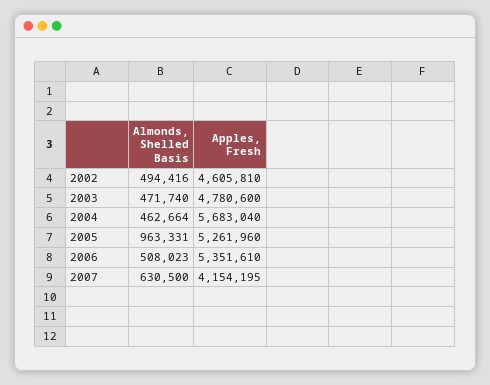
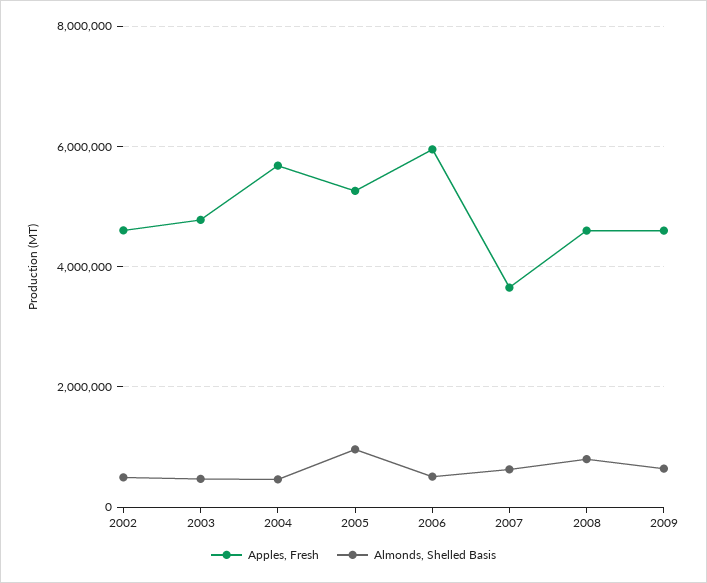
Apples, Fresh, 2006: 5351610 -> 6000000
Apples, Fresh, 2007: 4154195 -> 3600000
Apples, Fresh, 2008: none -> 4600000
Almonds, Shelled Basis, 2008: none -> 800000
Apples, Fresh, 2009: none -> 4600000
Almonds, Shelled Basis, 2009: none -> 600000

